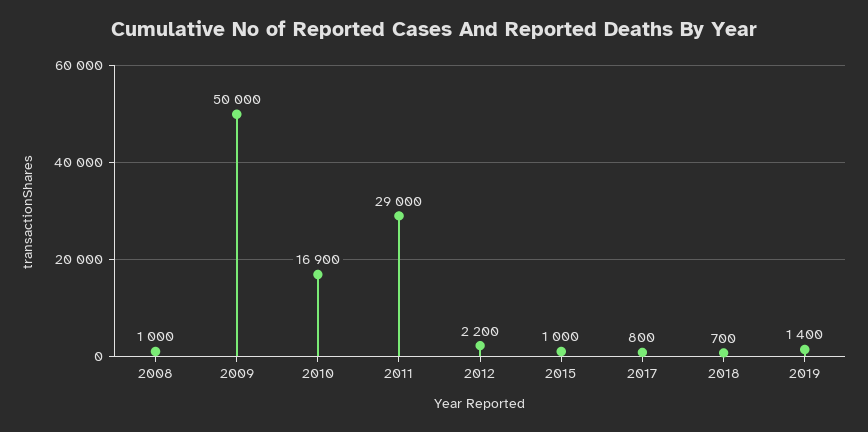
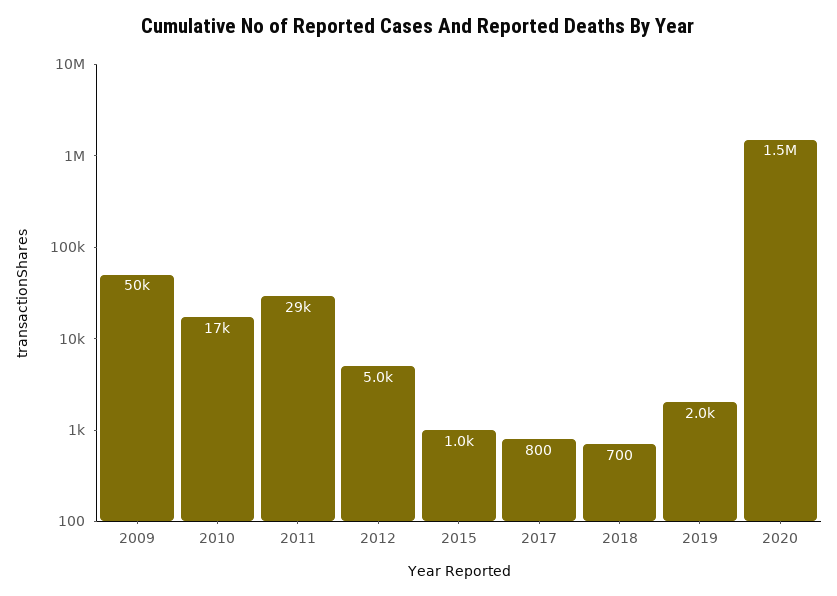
2008: 1000 -> none
2012: 2200 -> 5000
2019: 1400 -> 2000
2020: none -> 1500000

